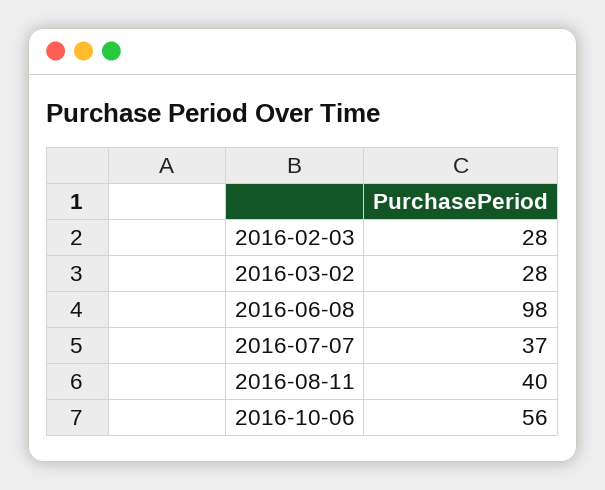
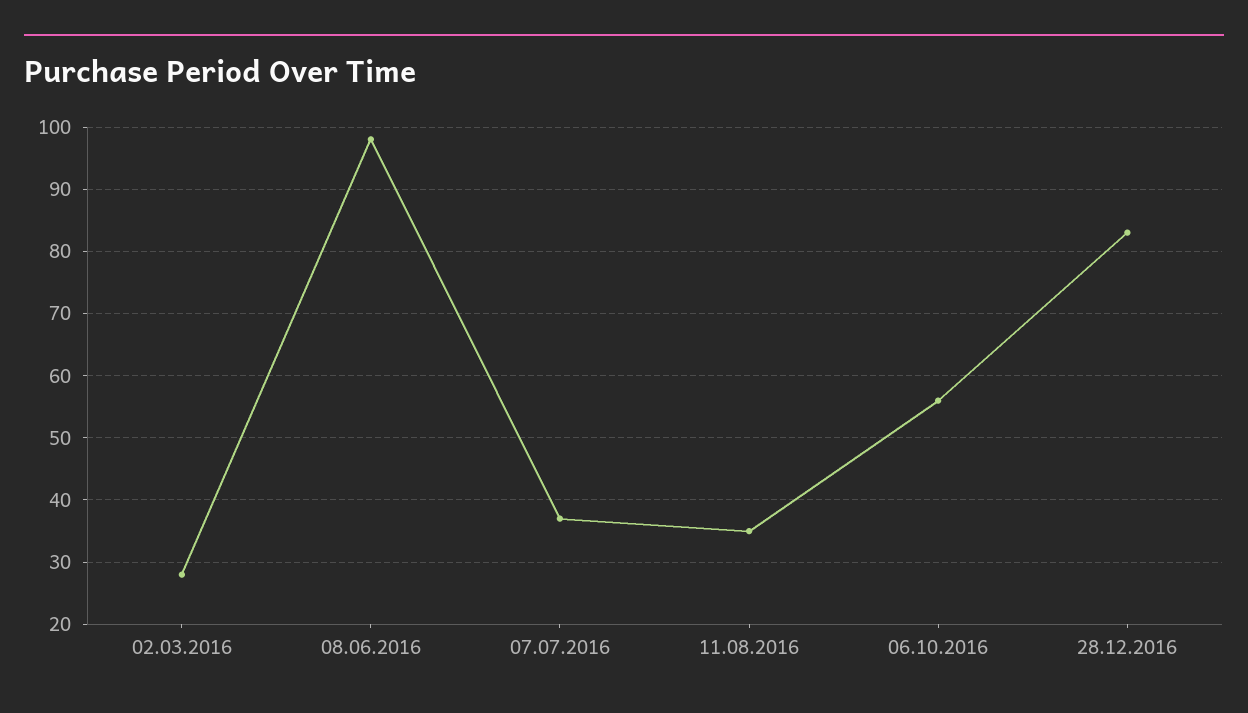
2016-02-03: 28 -> none
2016-08-11: 40 -> 35
28.12.2016: none -> 83

